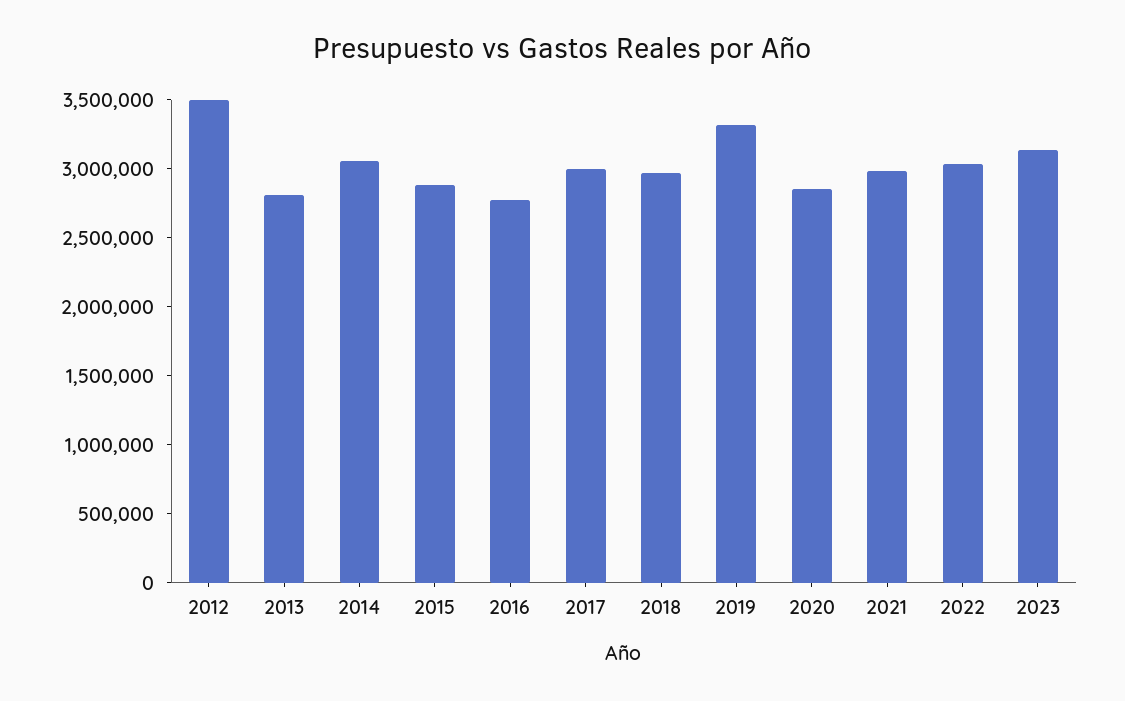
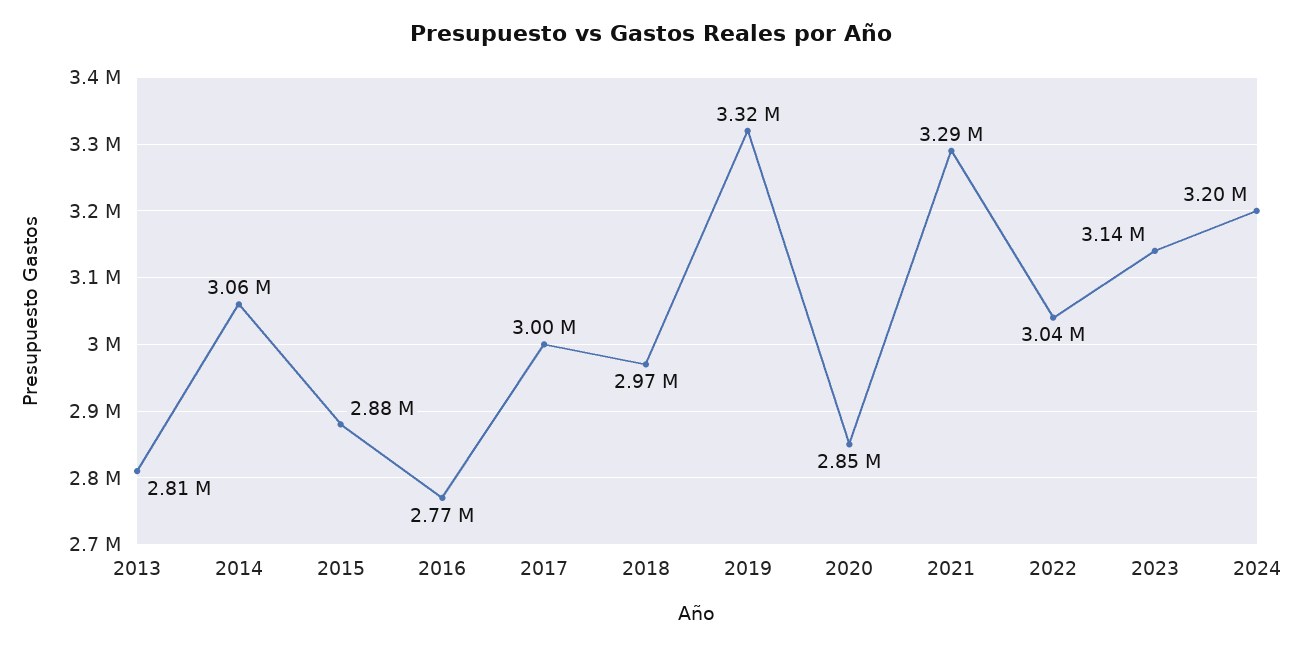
2012: 3500000 -> none
2021: 3000000 -> 3290000
2024: none -> 3200000

